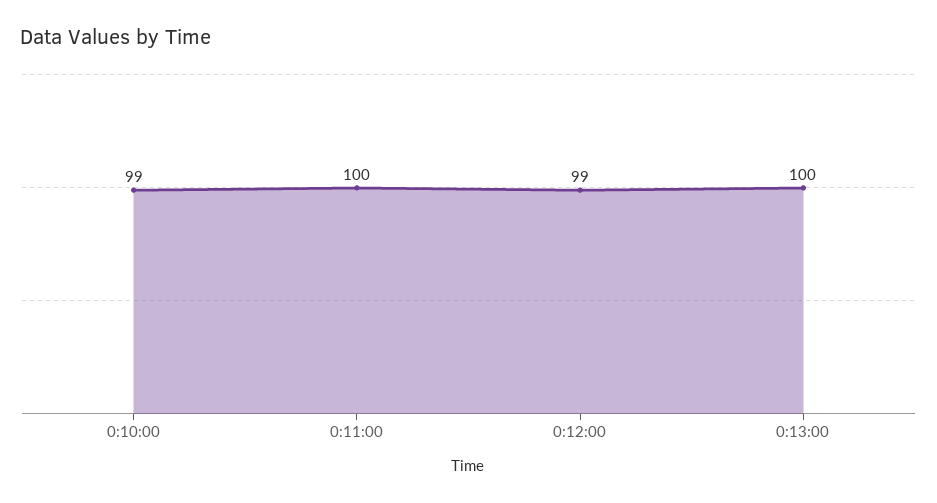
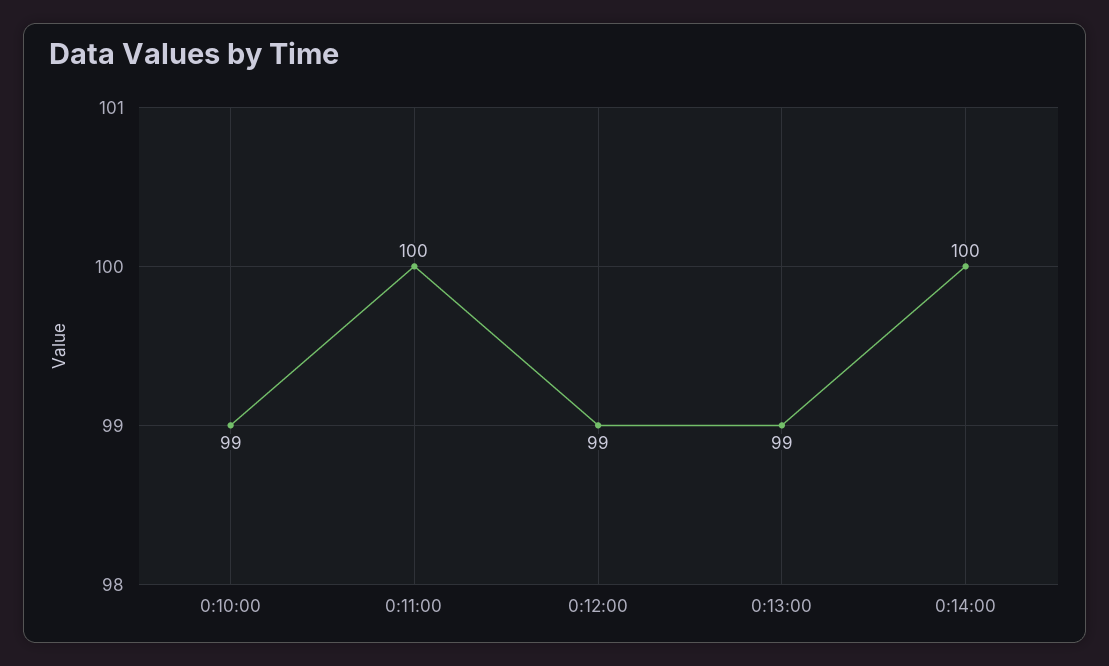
0:13:00: 100 -> 99
0:14:00: none -> 100

